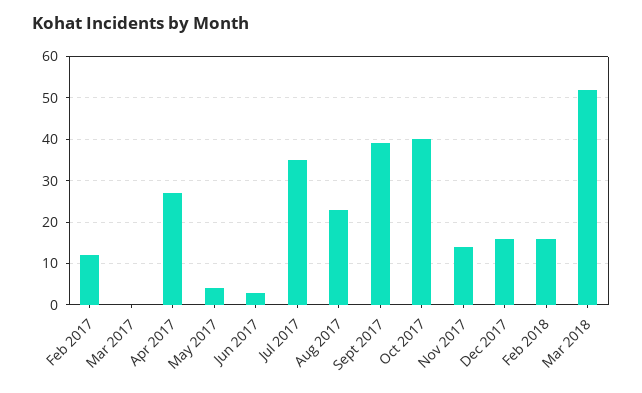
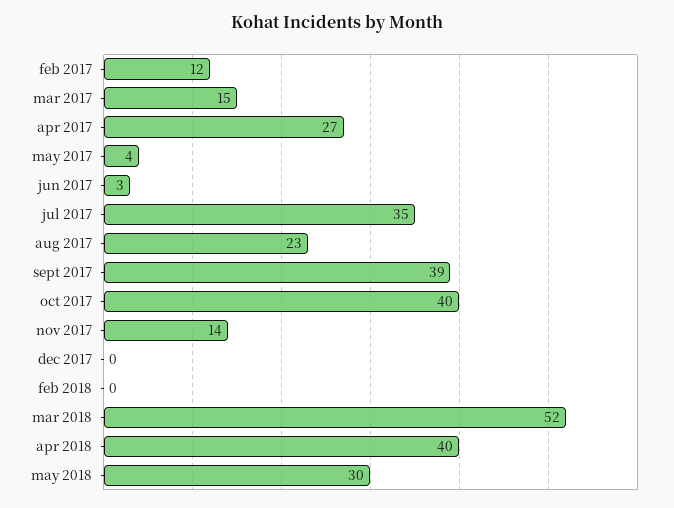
Mar 2017: 0 -> 15
Dec 2017: 15 -> 0
Feb 2018: 15 -> 0
apr 2018: none -> 40
may 2018: none -> 30

